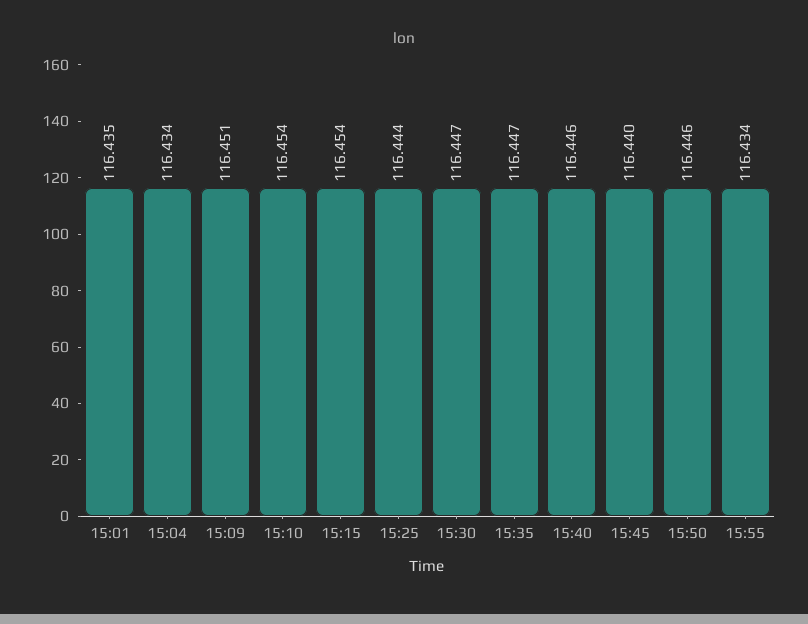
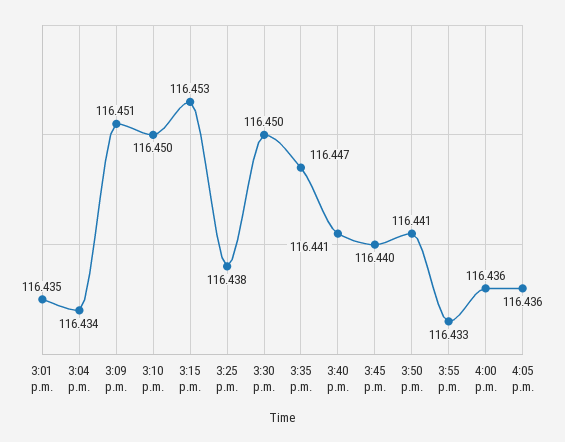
15:10: 116.454 -> 116.45
15:15: 116.454 -> 116.453
15:25: 116.444 -> 116.438
15:30: 116.447 -> 116.45
15:40: 116.446 -> 116.441
15:50: 116.446 -> 116.441
15:55: 116.434 -> 116.433
4:00 p.m.: none -> 116.436
4:05 p.m.: none -> 116.436

